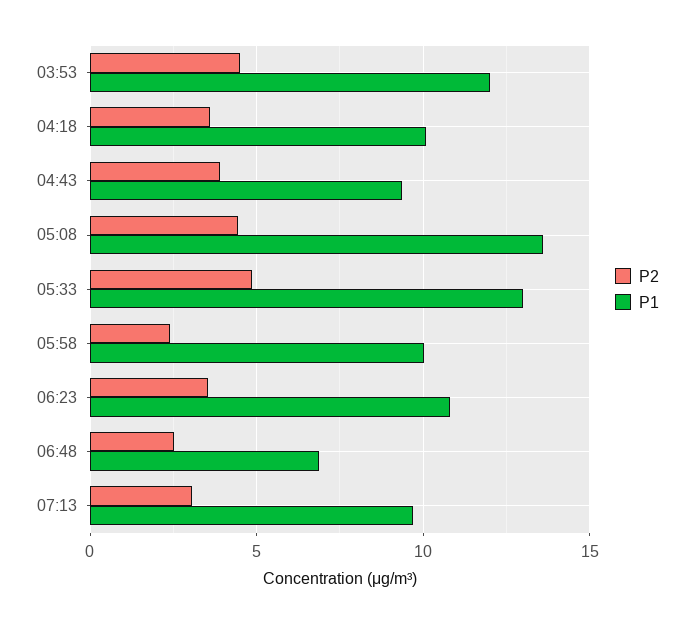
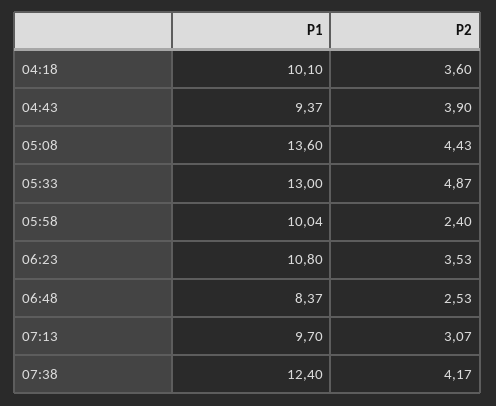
P2, 03:53: 4.5 -> none
P1, 03:53: 12 -> none
P1, 06:48: 7 -> 8.37
P1, 07:38: none -> 12.4
P2, 07:38: none -> 4.17

